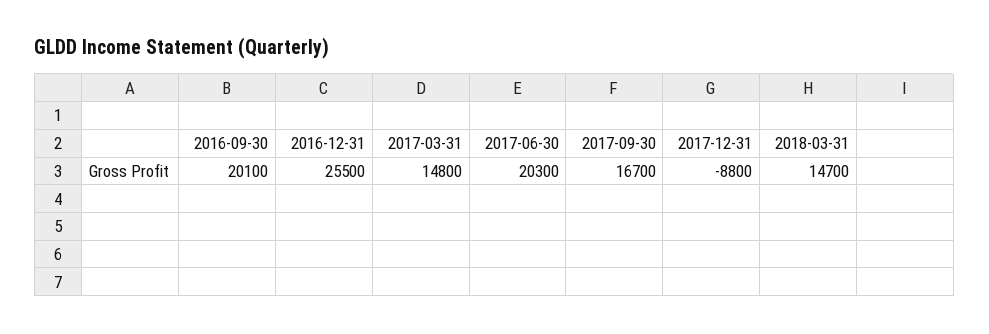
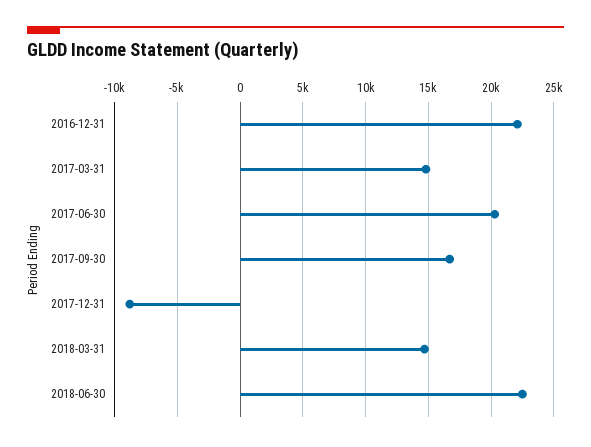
2016-09-30: 20100 -> none
2016-12-31: 25500 -> 22000
2018-06-30: none -> 22500

